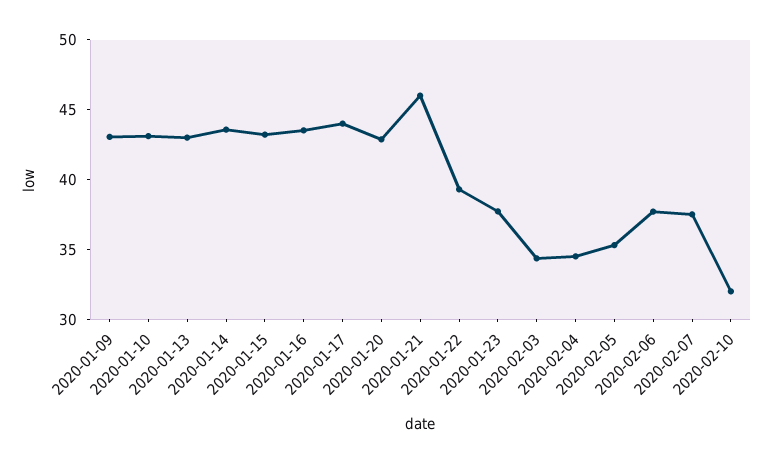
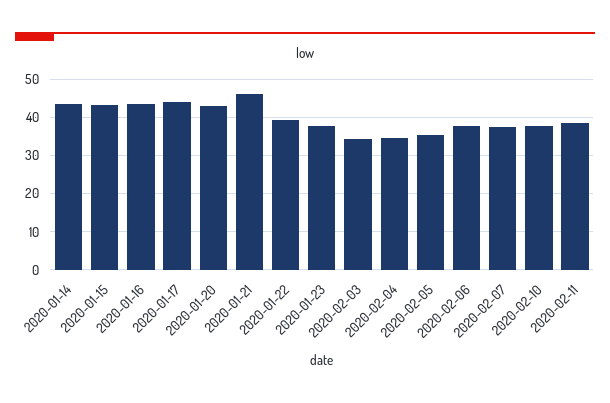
2020-01-09: 43 -> none
2020-01-10: 43 -> none
2020-01-13: 43 -> none
2020-02-10: 32 -> 38
2020-02-11: none -> 38

